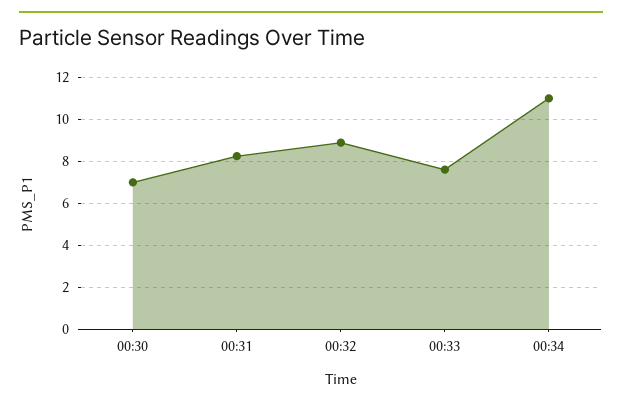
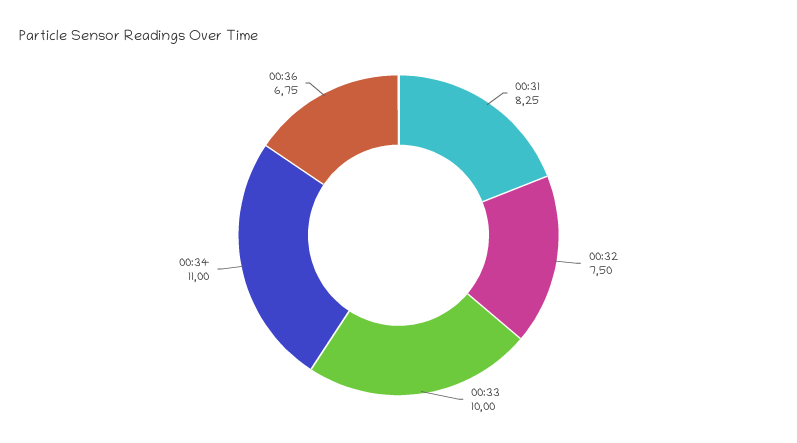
00:30: 7 -> none
00:32: 9 -> 7.5
00:33: 7.5 -> 10
00:36: none -> 6.75

